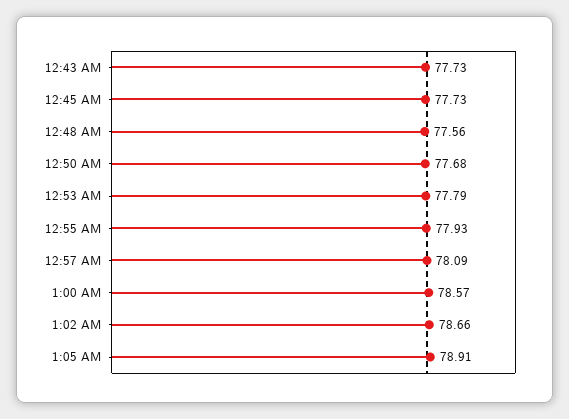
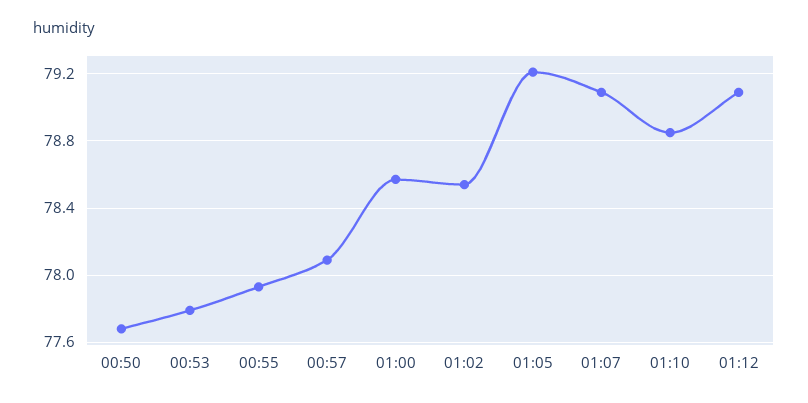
12:43 AM: 77.73 -> none
12:45 AM: 77.73 -> none
12:48 AM: 77.56 -> none
1:02 AM: 78.66 -> 78.55
1:05 AM: 78.91 -> 79.2
01:07: none -> 79.1
01:10: none -> 78.85
01:12: none -> 79.1

